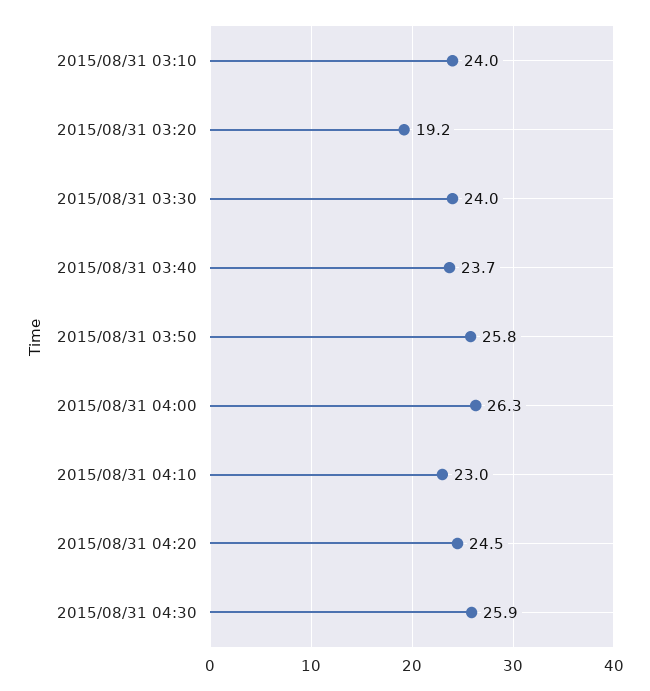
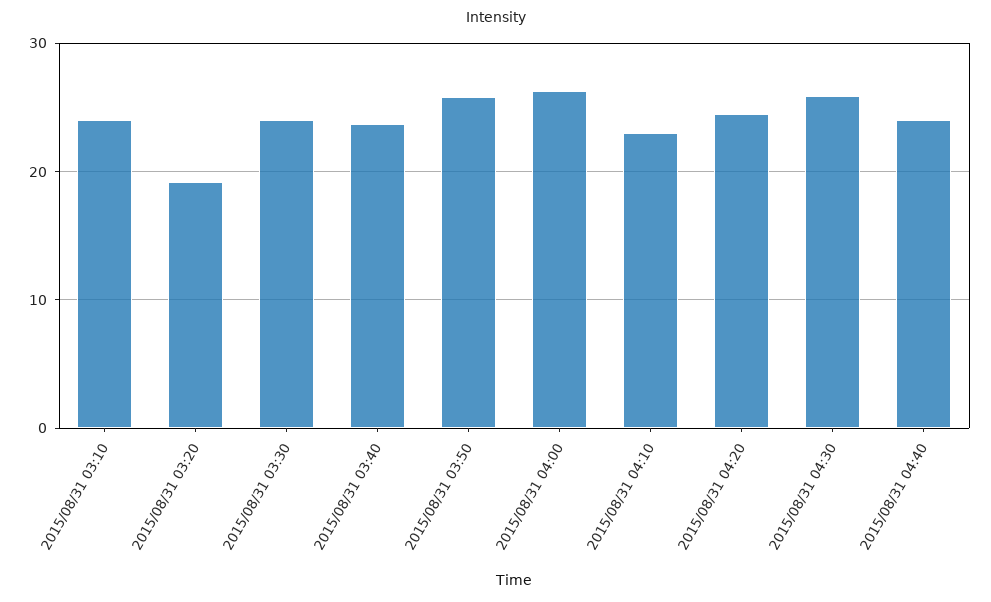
2015/08/31 04:40: none -> 24

